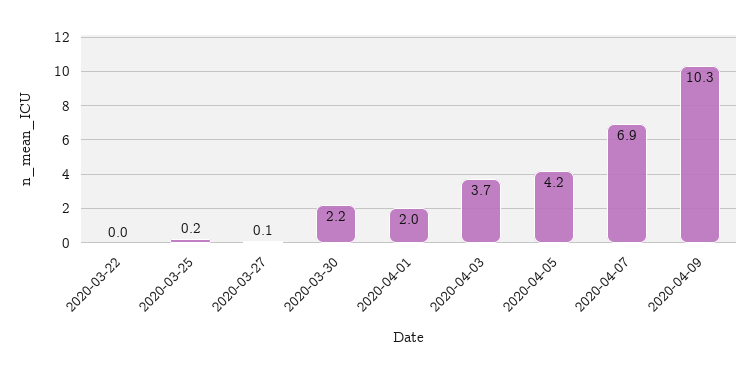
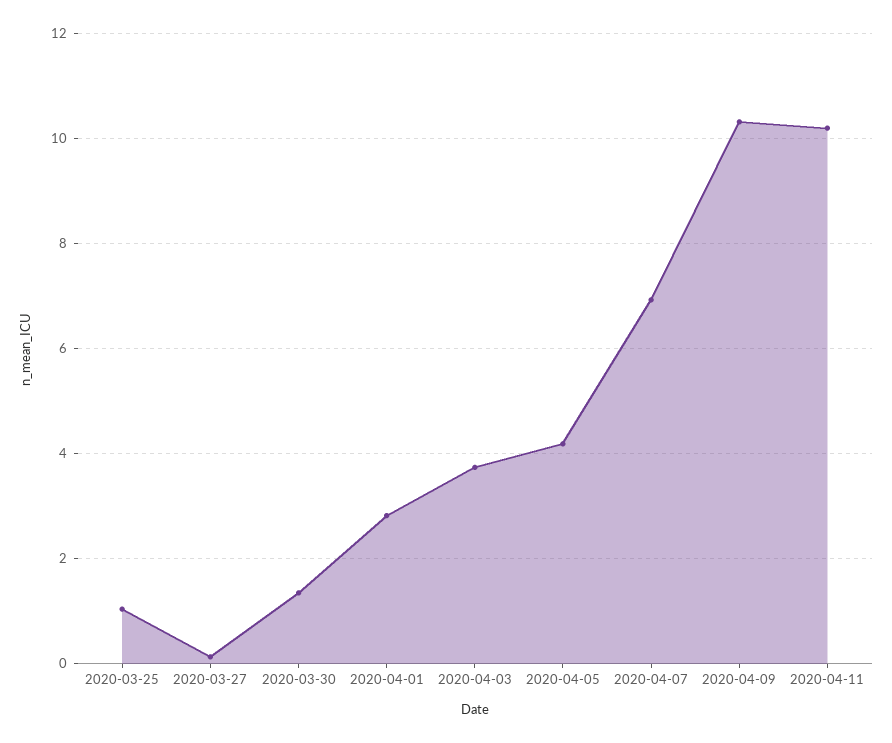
2020-03-22: 0 -> none
2020-03-25: 0.2 -> 1
2020-03-30: 2.2 -> 1.4
2020-04-01: 2 -> 2.8
2020-04-11: none -> 10.2

